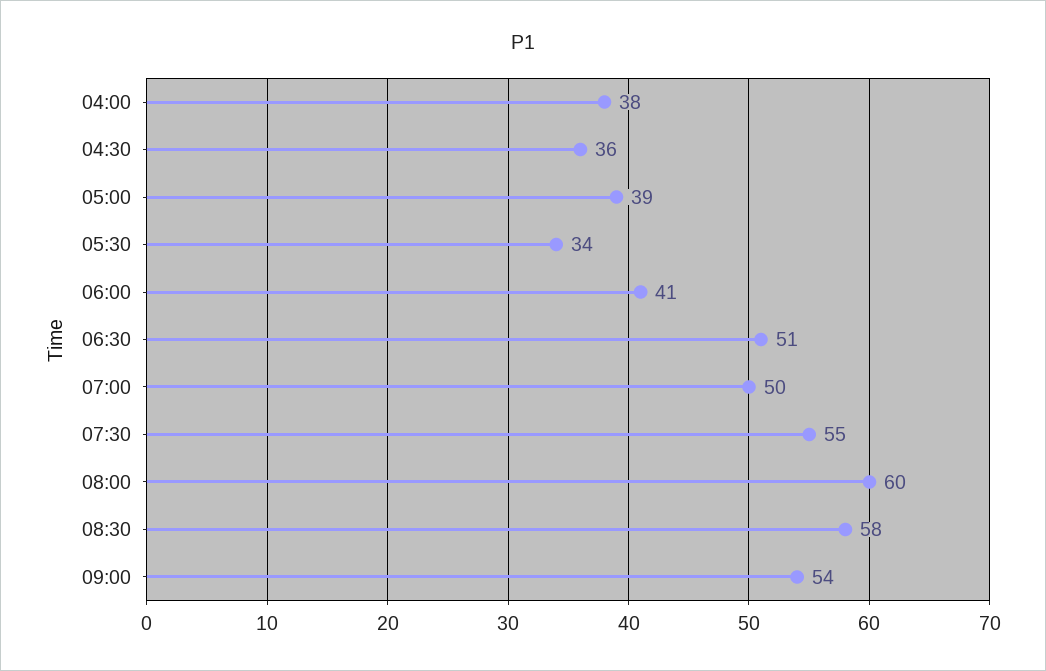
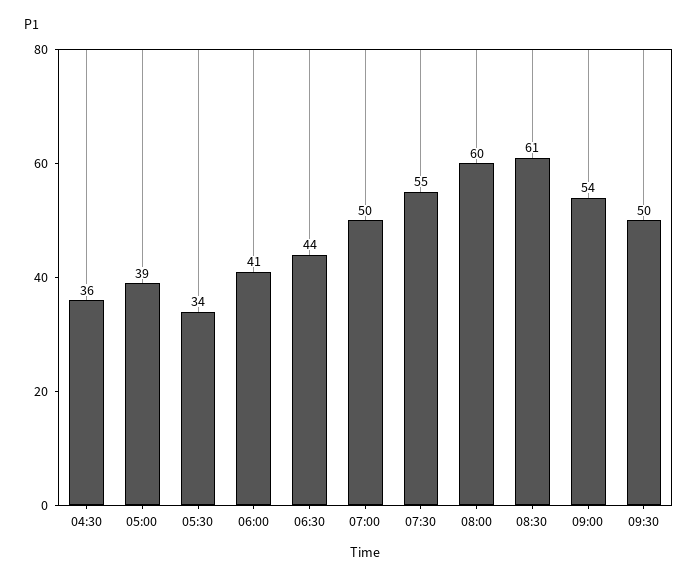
04:00: 38 -> none
06:30: 51 -> 44
08:30: 58 -> 61
09:30: none -> 50

